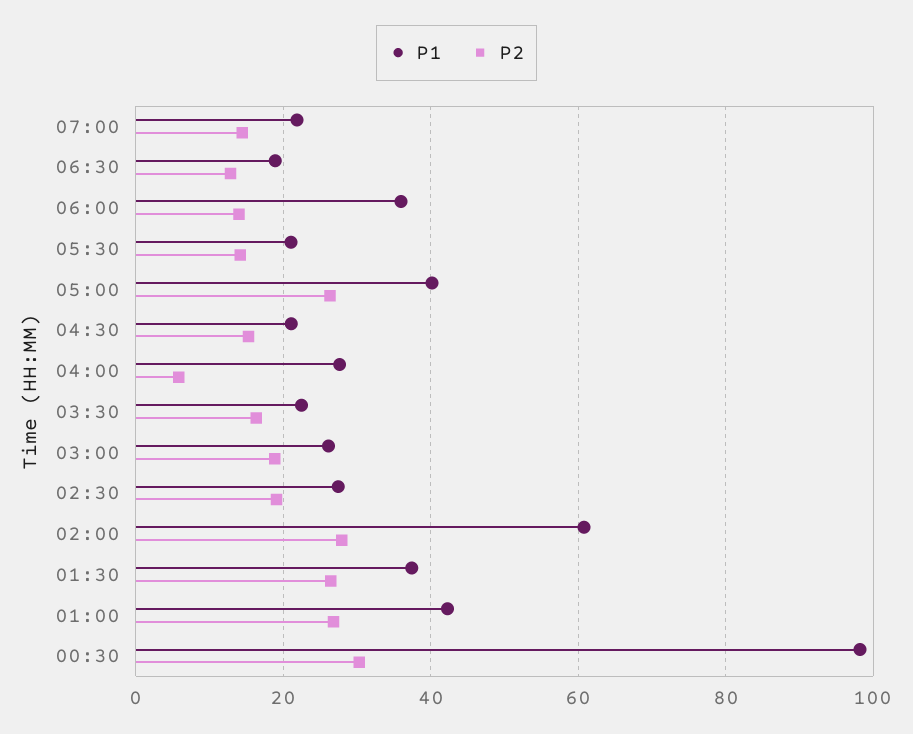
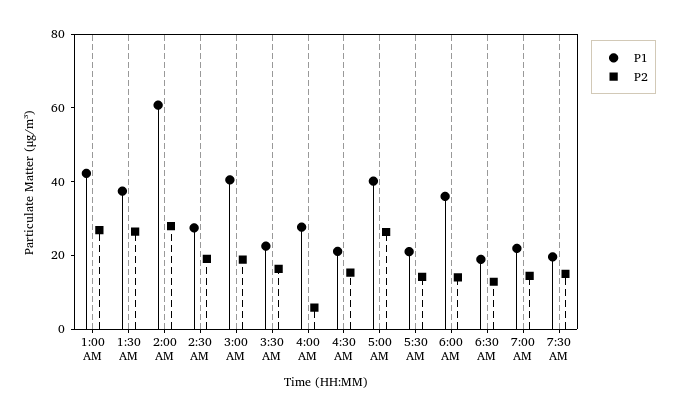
P1, 03:00: 26 -> 40
P1, 00:30: 98 -> none
P2, 00:30: 30 -> none
P1, 7:30 AM: none -> 20
P2, 7:30 AM: none -> 15

